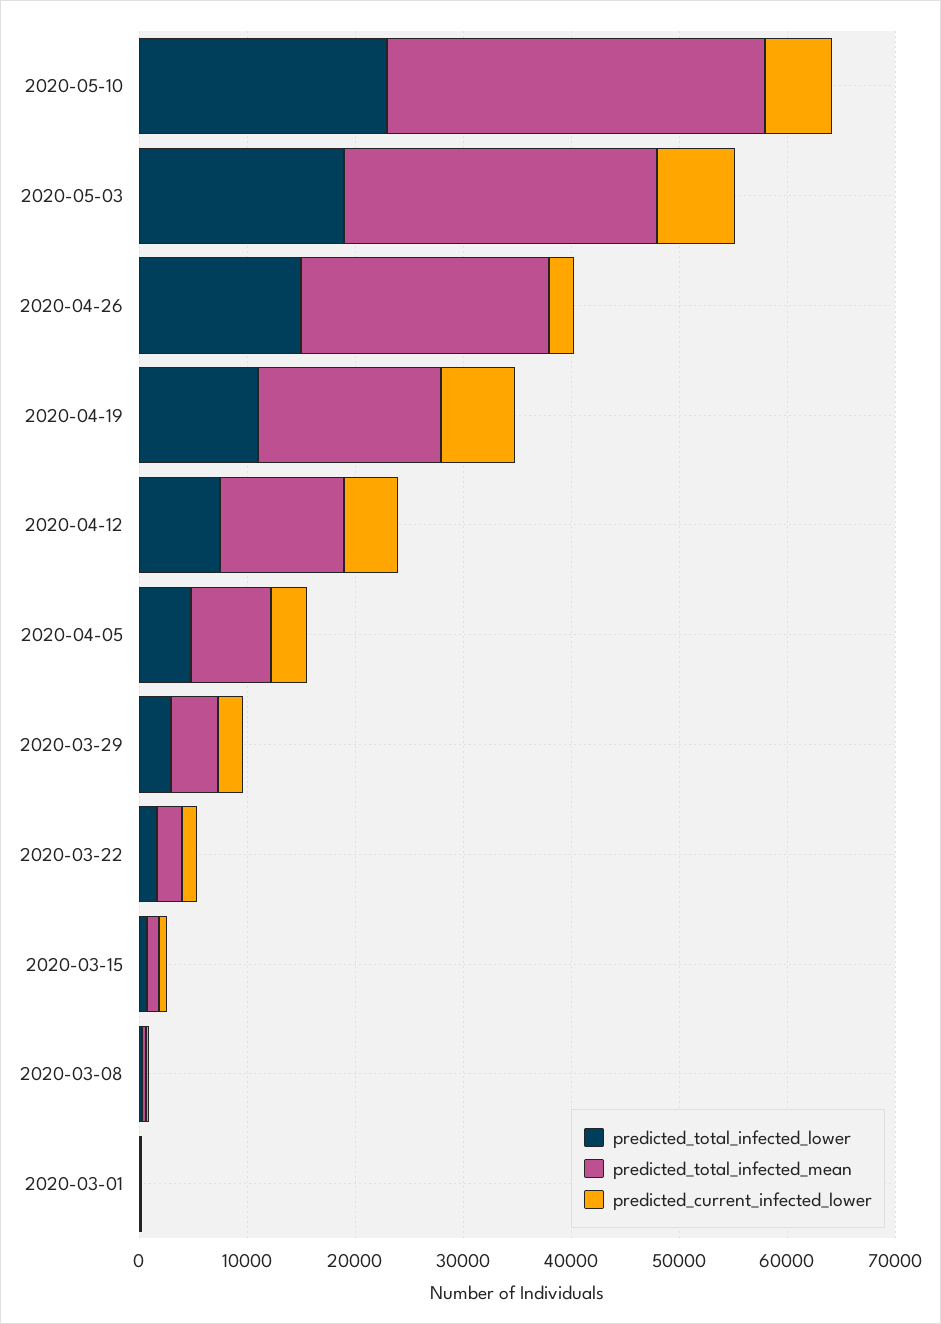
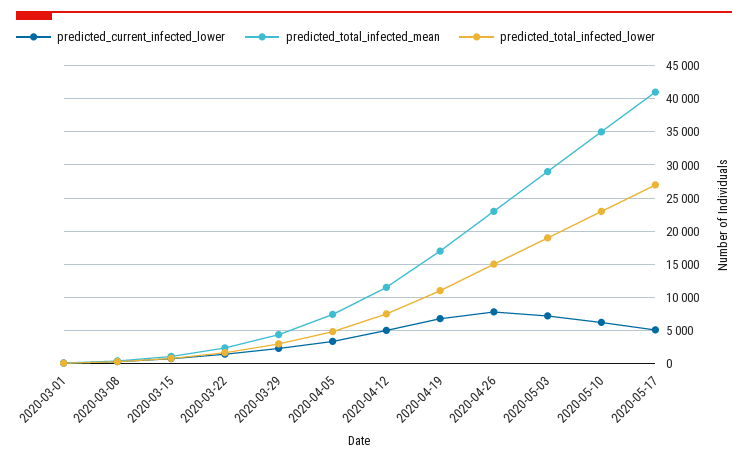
predicted_current_infected_lower, 2020-04-26: 2000 -> 8000
predicted_current_infected_lower, 2020-05-17: none -> 5000
predicted_total_infected_mean, 2020-05-17: none -> 41000
predicted_total_infected_lower, 2020-05-17: none -> 27000

